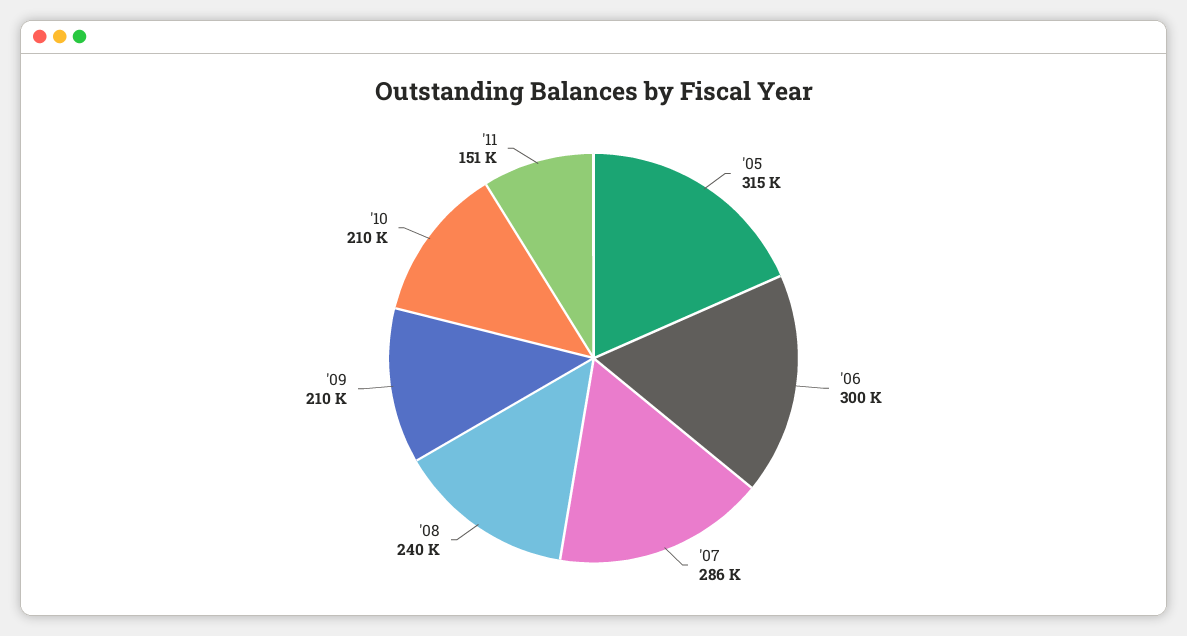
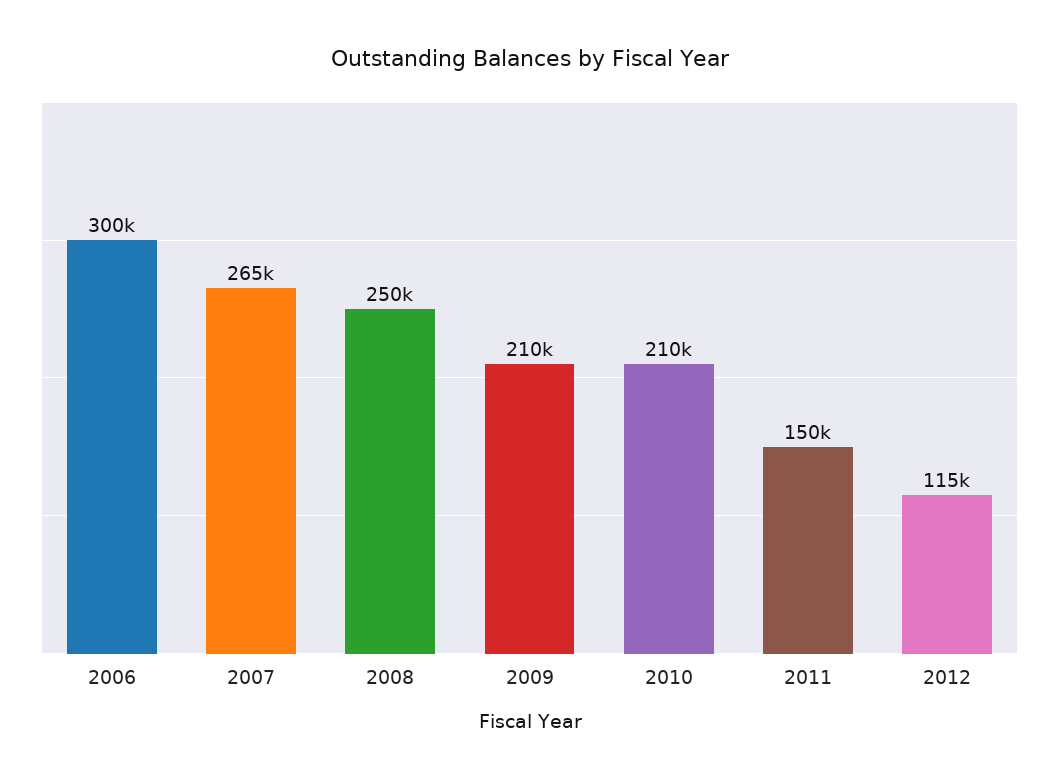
'05: 315000 -> none
'07: 286000 -> 265000
'08: 240000 -> 250000
'11: 151000 -> 150000
2012: none -> 115000

